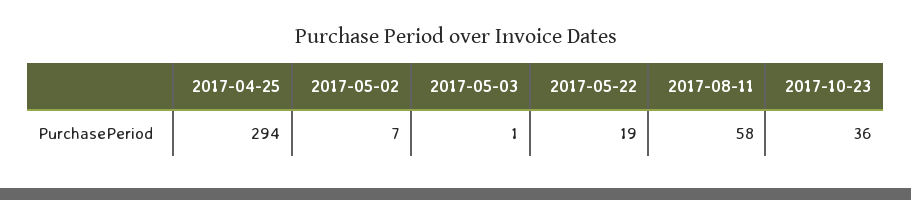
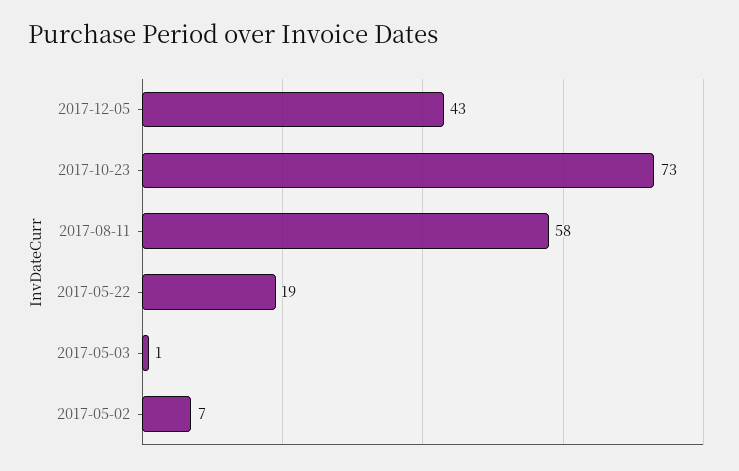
2017-04-25: 294 -> none
2017-10-23: 36 -> 73
2017-12-05: none -> 43

